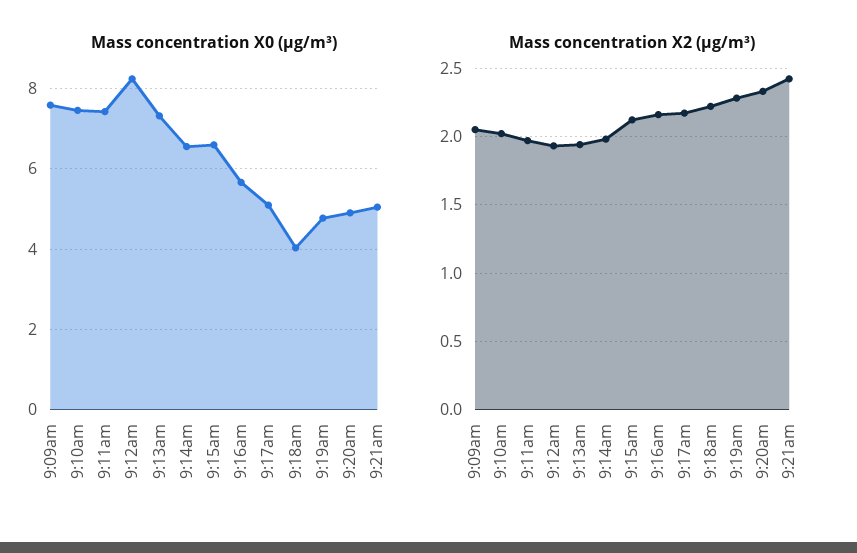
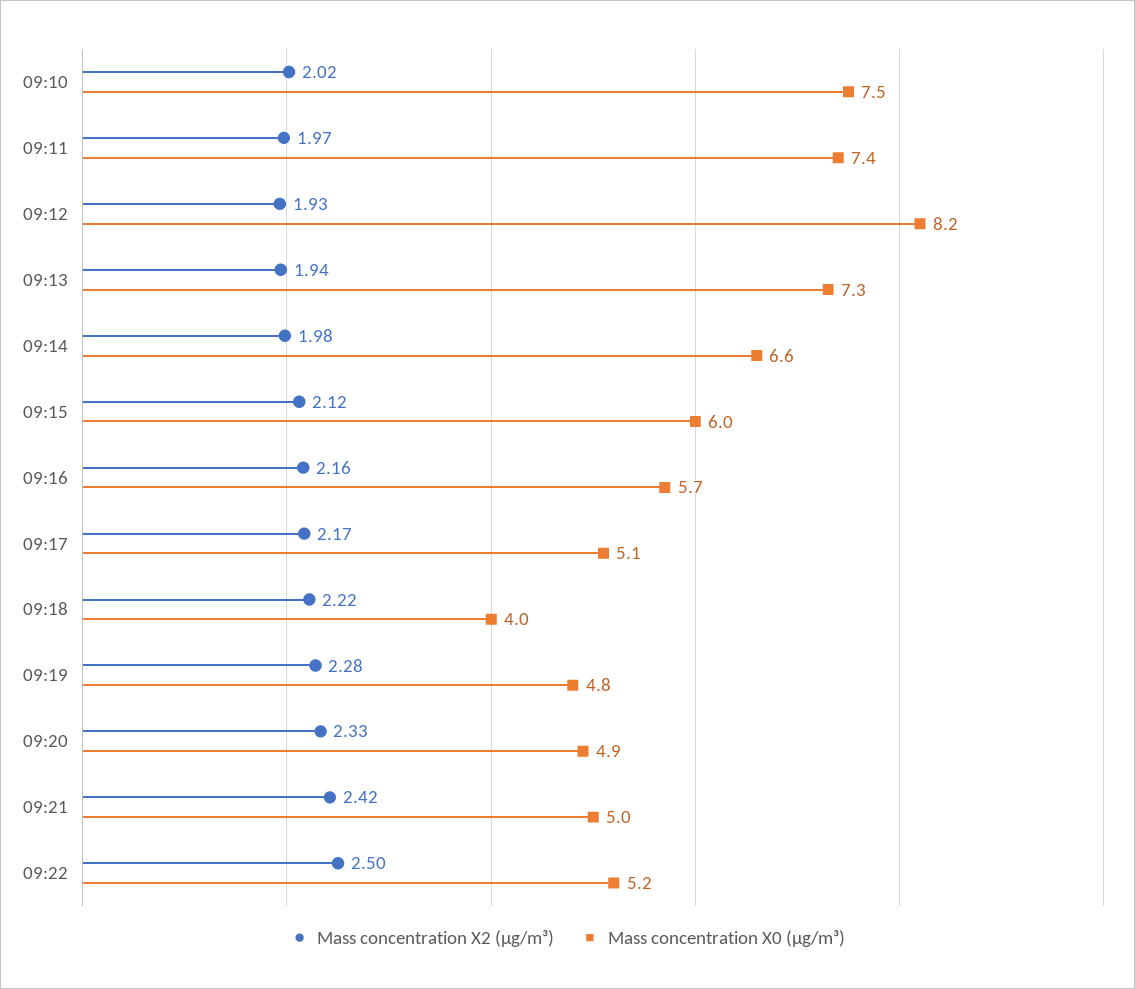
Mass concentration X0 (μg/m³), 9:09am: 7.6 -> none
Mass concentration X0 (μg/m³), 9:15am: 6.6 -> 6
Mass concentration X2 (μg/m³), 9:09am: 2.05 -> none
Mass concentration X2 (μg/m³), 09:22: none -> 2.5
Mass concentration X0 (μg/m³), 09:22: none -> 5.2

